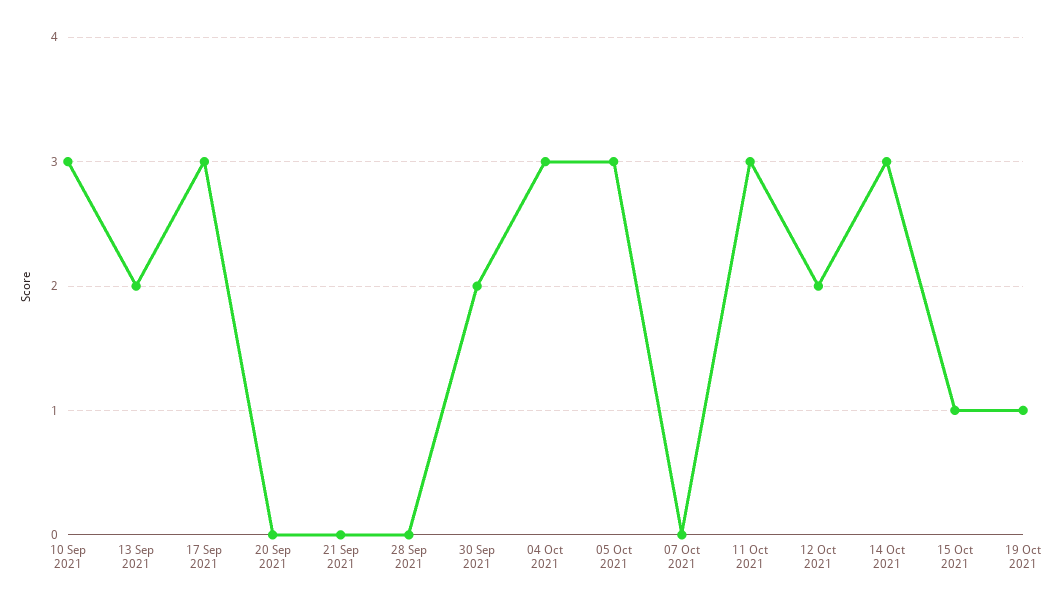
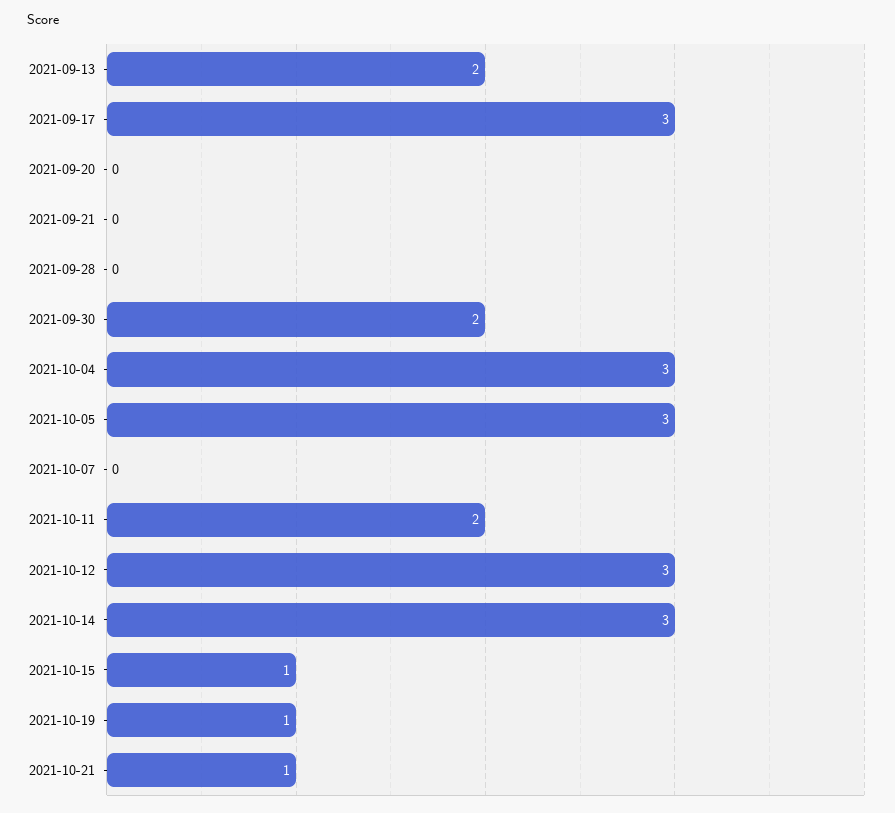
10 Sep 2021: 3 -> none
11 Oct 2021: 3 -> 2
12 Oct 2021: 2 -> 3
2021-10-21: none -> 1

